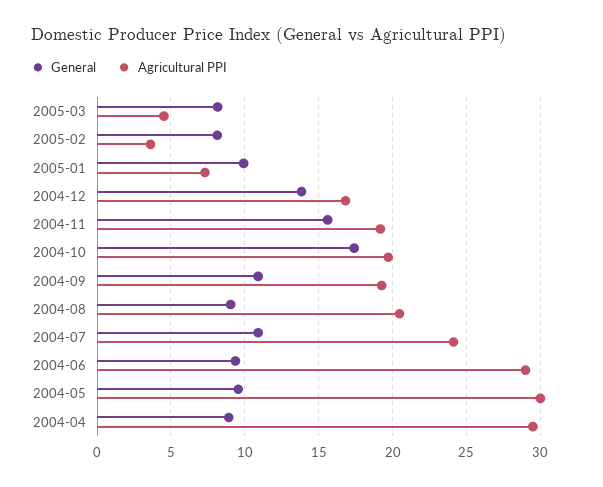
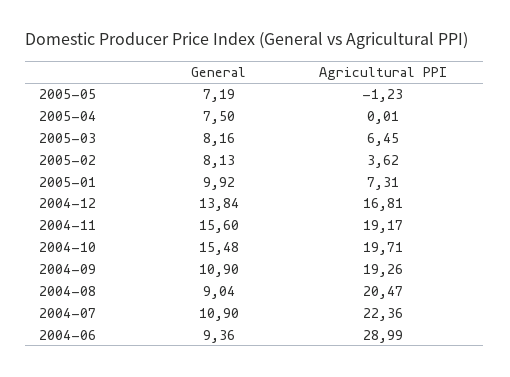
Agricultural PPI, 2005-03: 4.5 -> 6.45
General, 2004-10: 17.5 -> 15.48
Agricultural PPI, 2004-07: 24 -> 22.36
General, 2004-05: 9.5 -> none
Agricultural PPI, 2004-05: 30 -> none
General, 2004-04: 9 -> none
Agricultural PPI, 2004-04: 29.5 -> none
General, 2005-05: none -> 7.19
Agricultural PPI, 2005-05: none -> -1.23
General, 2005-04: none -> 7.5
Agricultural PPI, 2005-04: none -> 0.01

